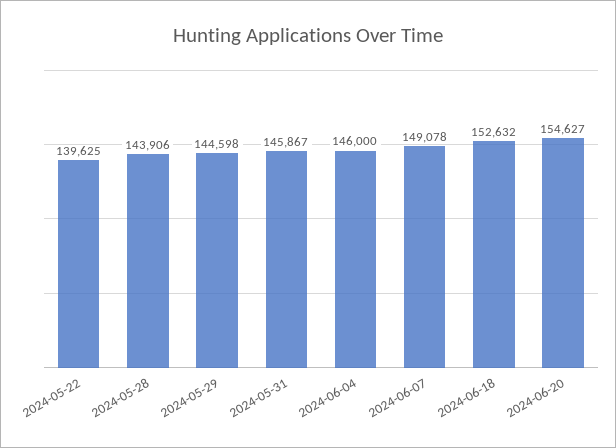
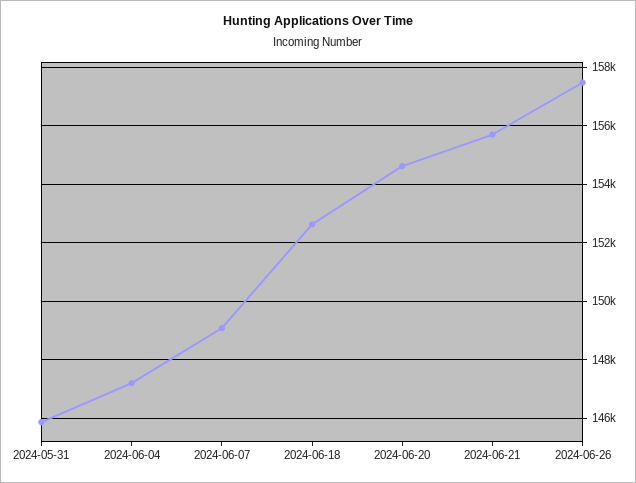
2024-05-22: 139625 -> none
2024-05-28: 143906 -> none
2024-05-29: 144598 -> none
2024-06-04: 146000 -> 147250
2024-06-21: none -> 155750
2024-06-26: none -> 157500

